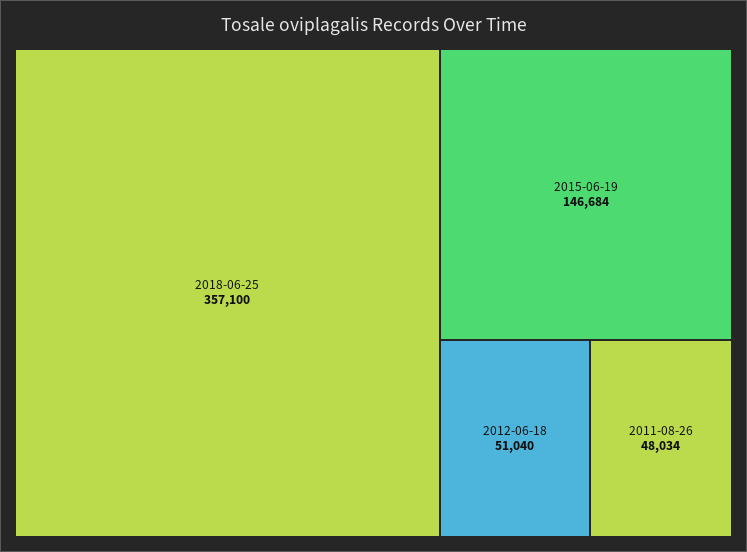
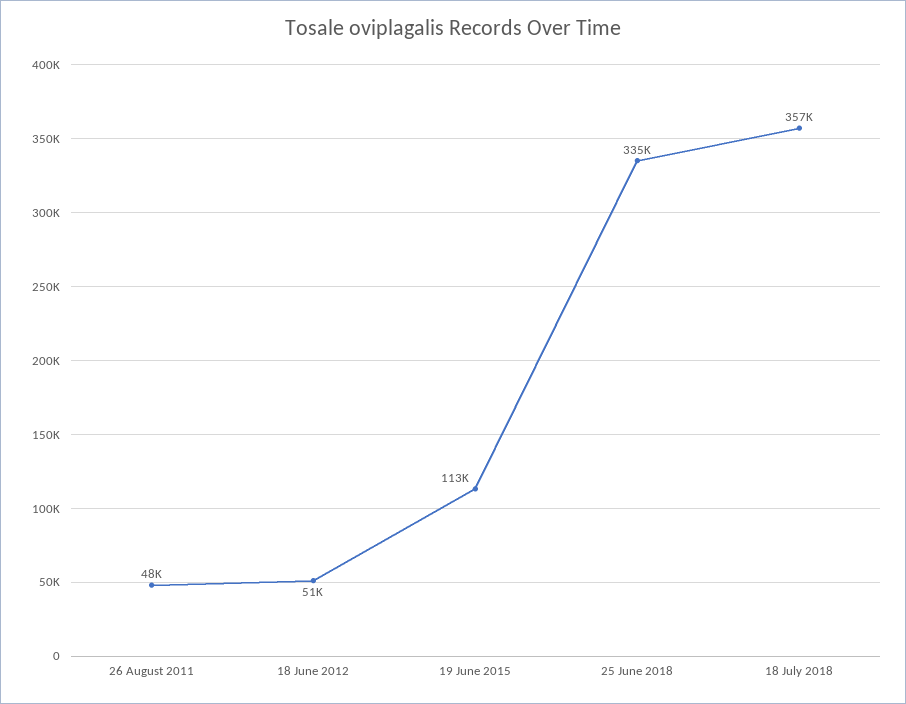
2018-06-25: 357100 -> 335000
2015-06-19: 146684 -> 113000
18 July 2018: none -> 357000

